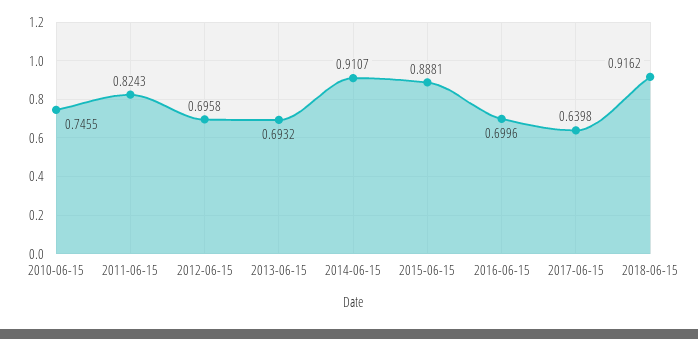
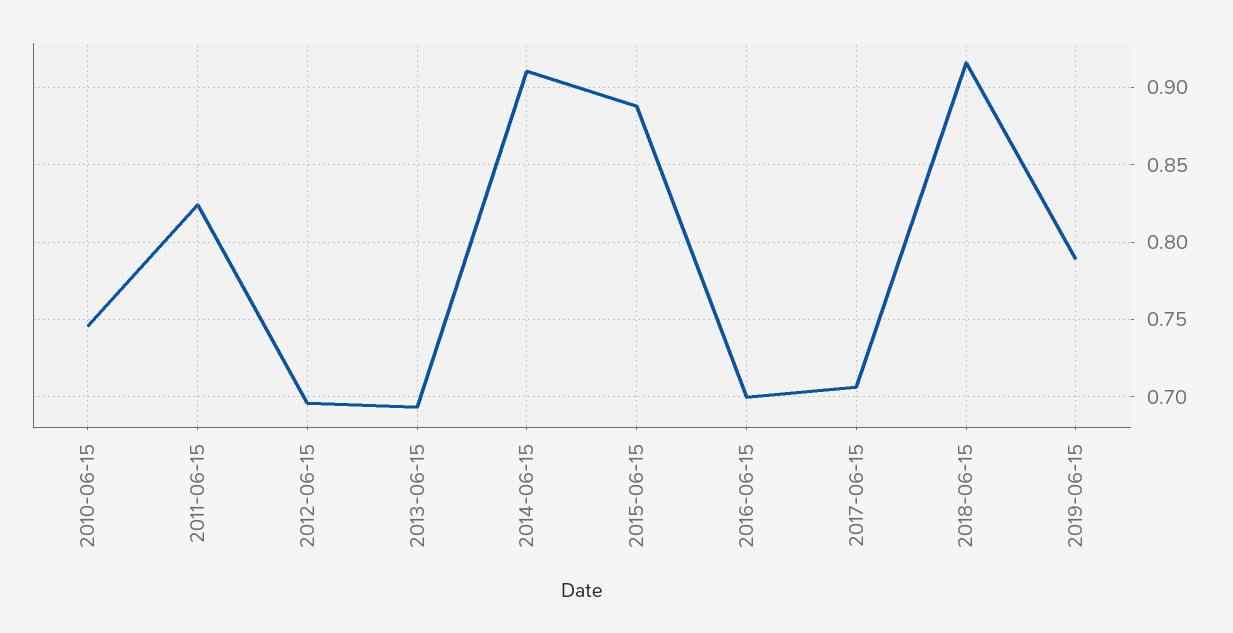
2017-06-15: 0.6398 -> 0.705
2019-06-15: none -> 0.79

